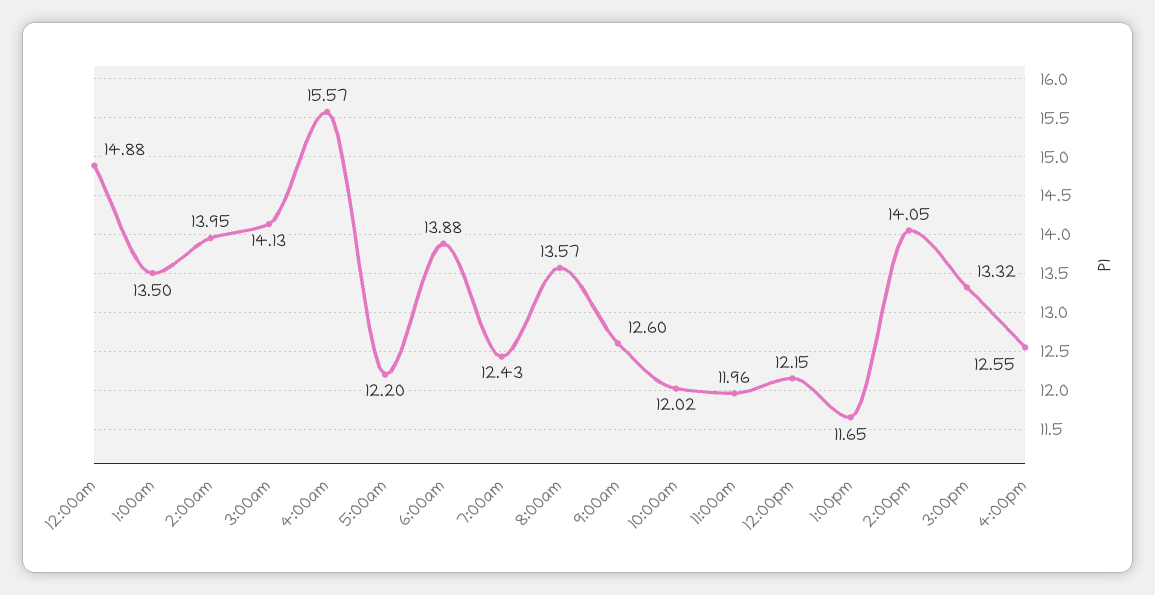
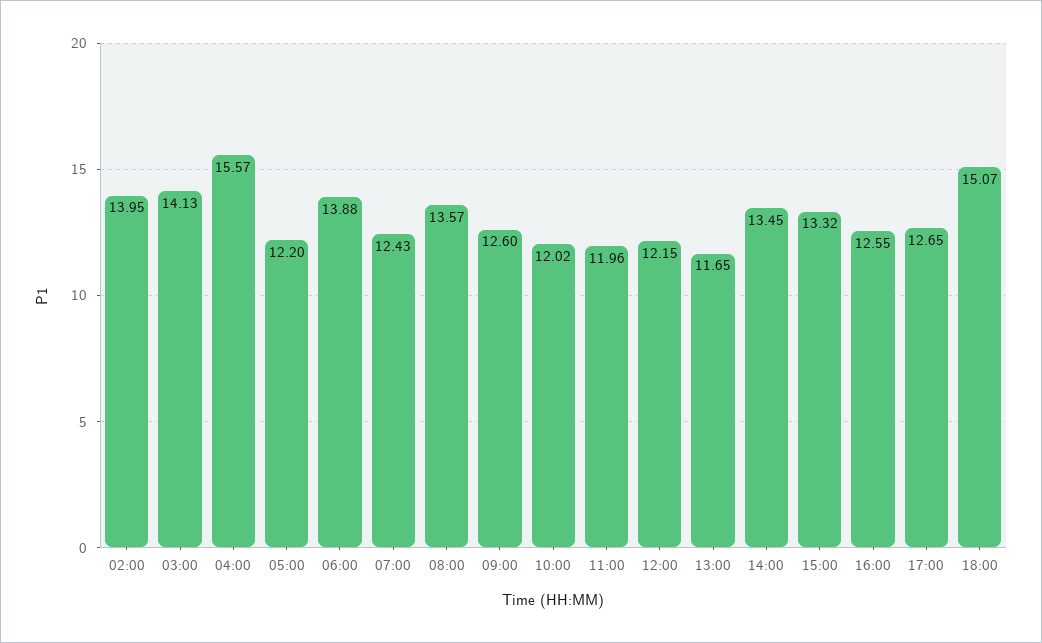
12:00am: 14.88 -> none
1:00am: 13.5 -> none
2:00pm: 14.05 -> 13.45
17:00: none -> 12.65
18:00: none -> 15.07

